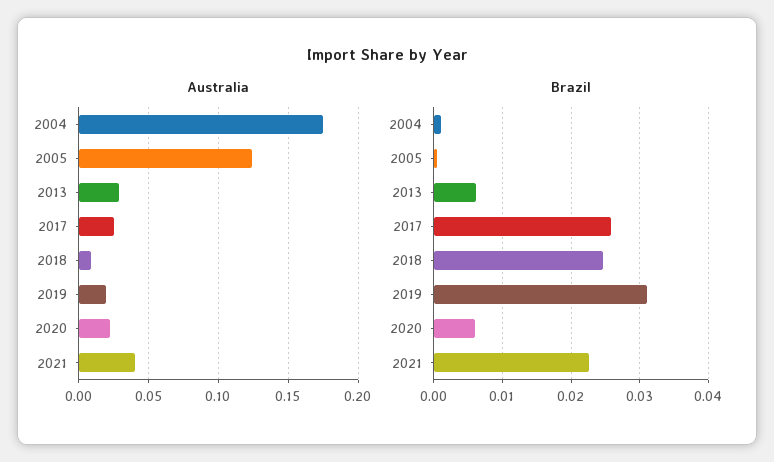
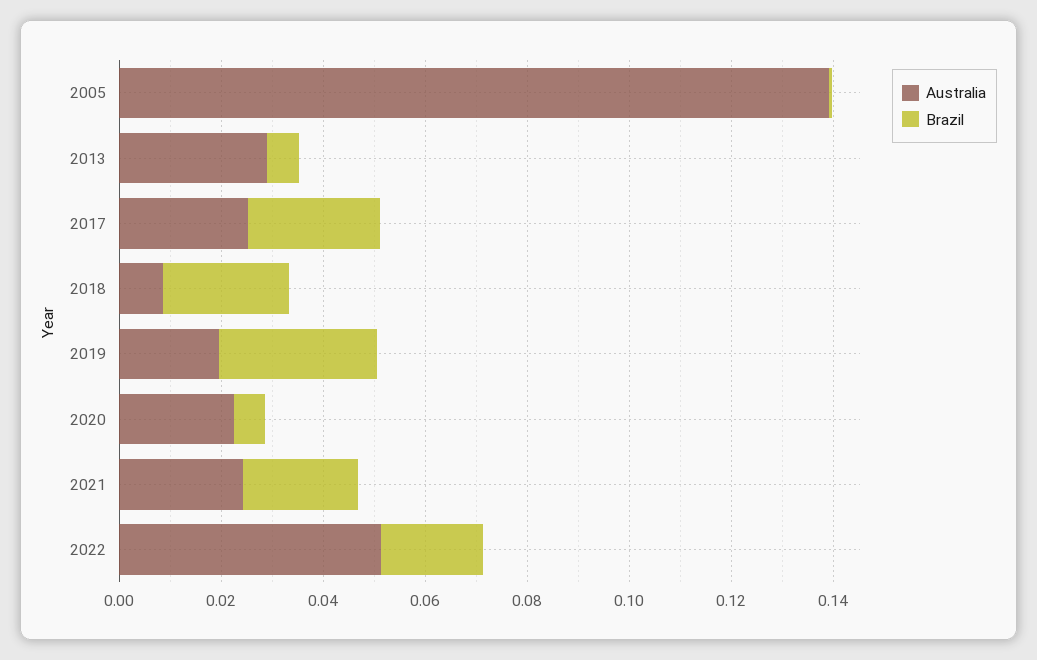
Australia, 2004: 0.175 -> none
Australia, 2005: 0.125 -> 0.14
Australia, 2021: 0.04 -> 0.025
Brazil, 2004: 0.001 -> none
Australia, 2022: none -> 0.05
Brazil, 2022: none -> 0.02

